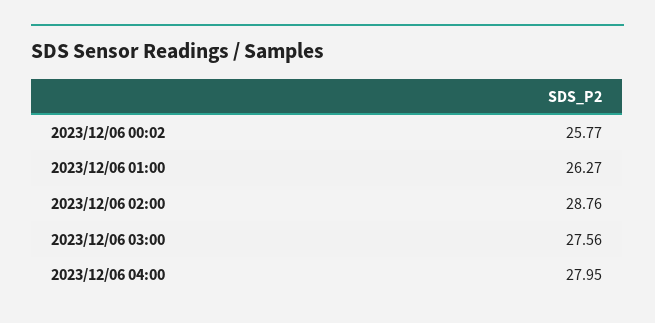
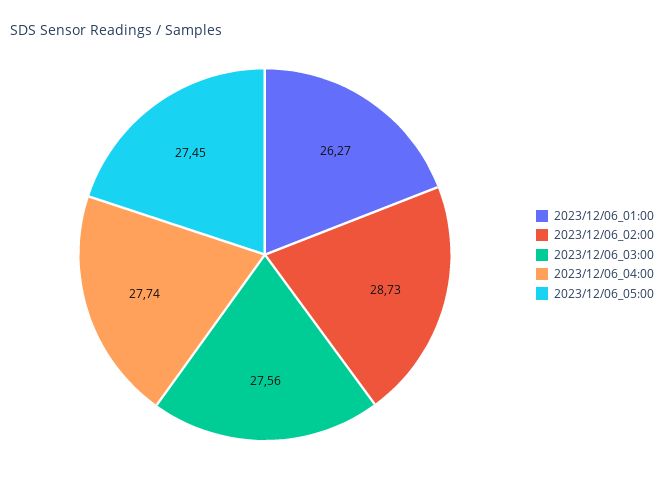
2023/12/06 00:02: 25.77 -> none
2023/12/06 02:00: 28.76 -> 28.73
2023/12/06 04:00: 27.95 -> 27.74
2023/12/06_05:00: none -> 27.45

